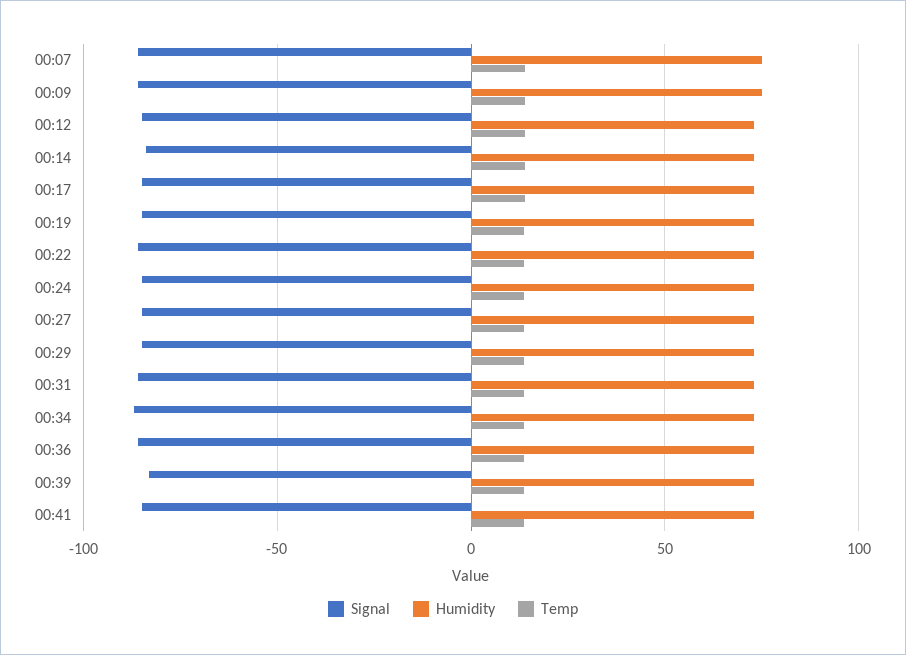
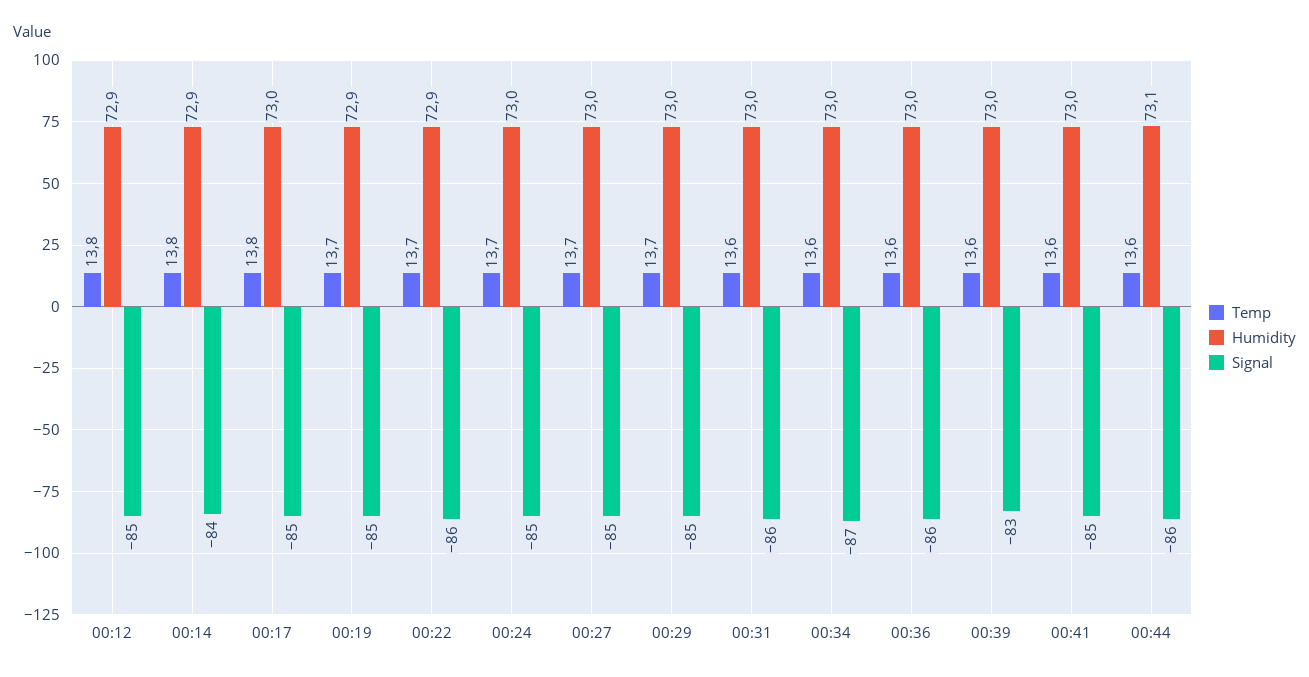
Signal, 00:07: -85 -> none
Humidity, 00:07: 75 -> none
Temp, 00:07: 15 -> none
Signal, 00:09: -85 -> none
Humidity, 00:09: 75 -> none
Temp, 00:09: 15 -> none
Temp, 00:44: none -> 13.6
Humidity, 00:44: none -> 73.1
Signal, 00:44: none -> -86

